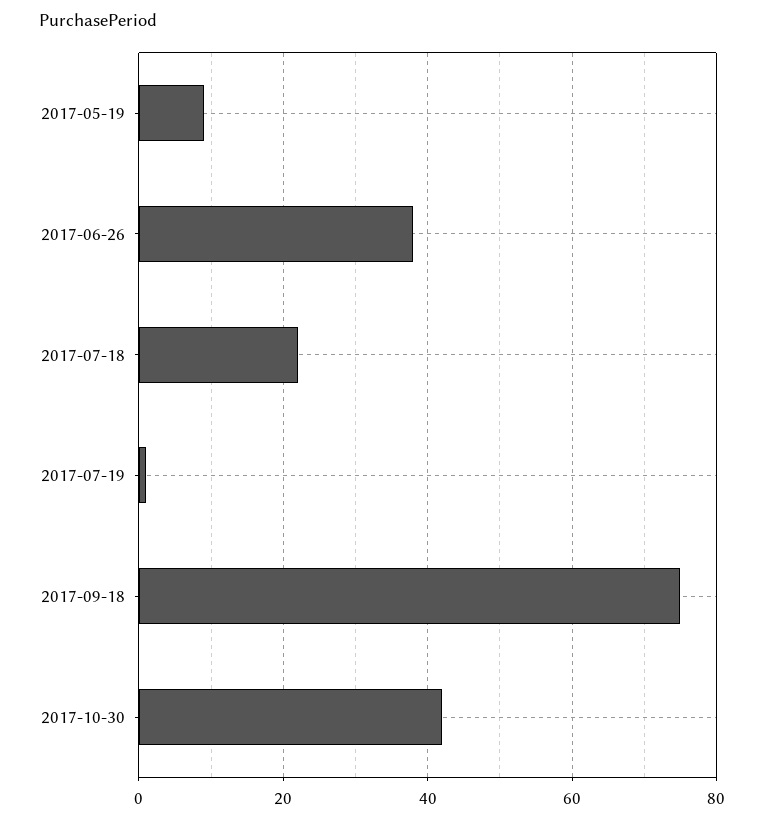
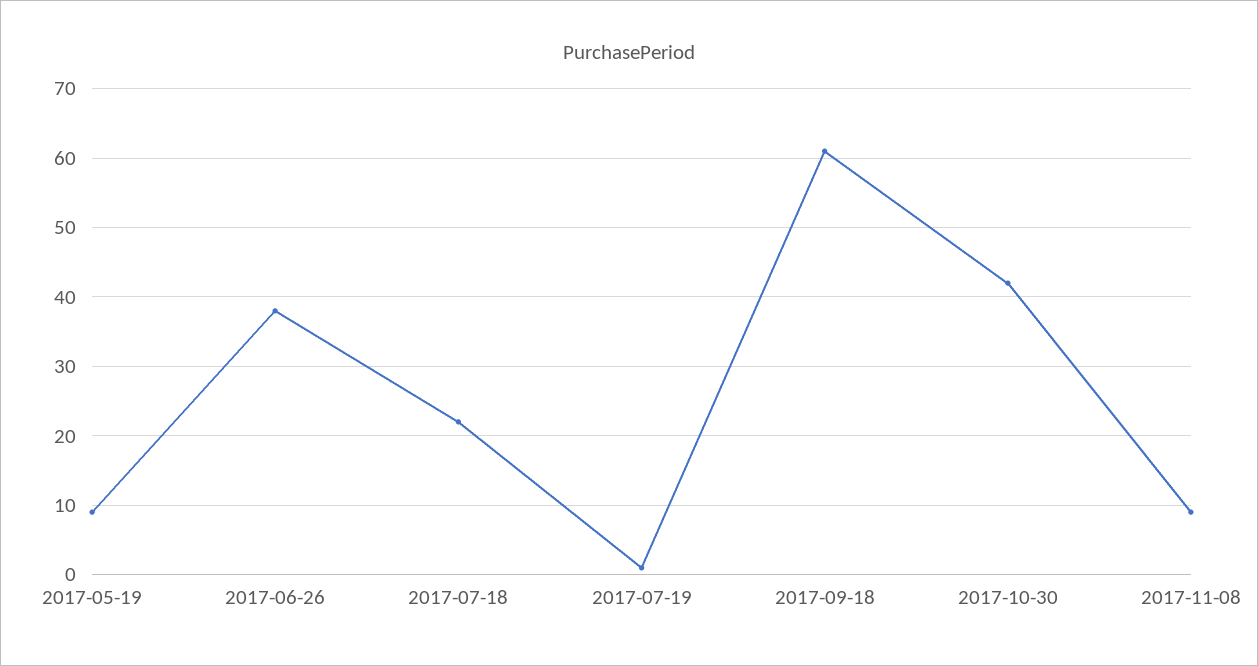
2017-09-18: 75 -> 61
2017-11-08: none -> 9

